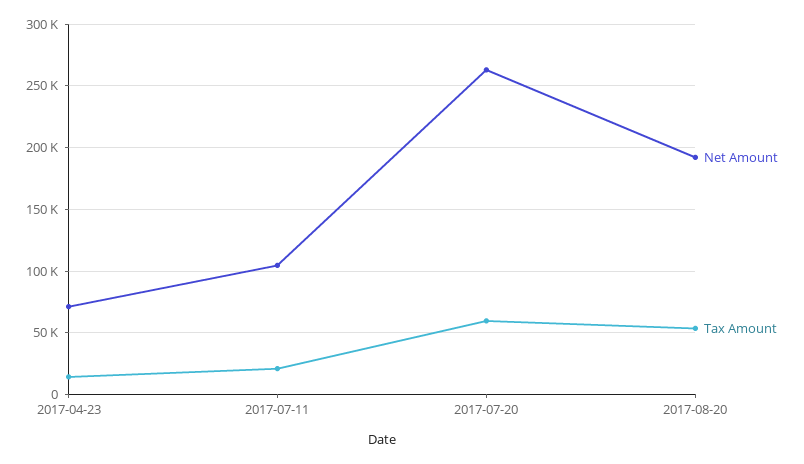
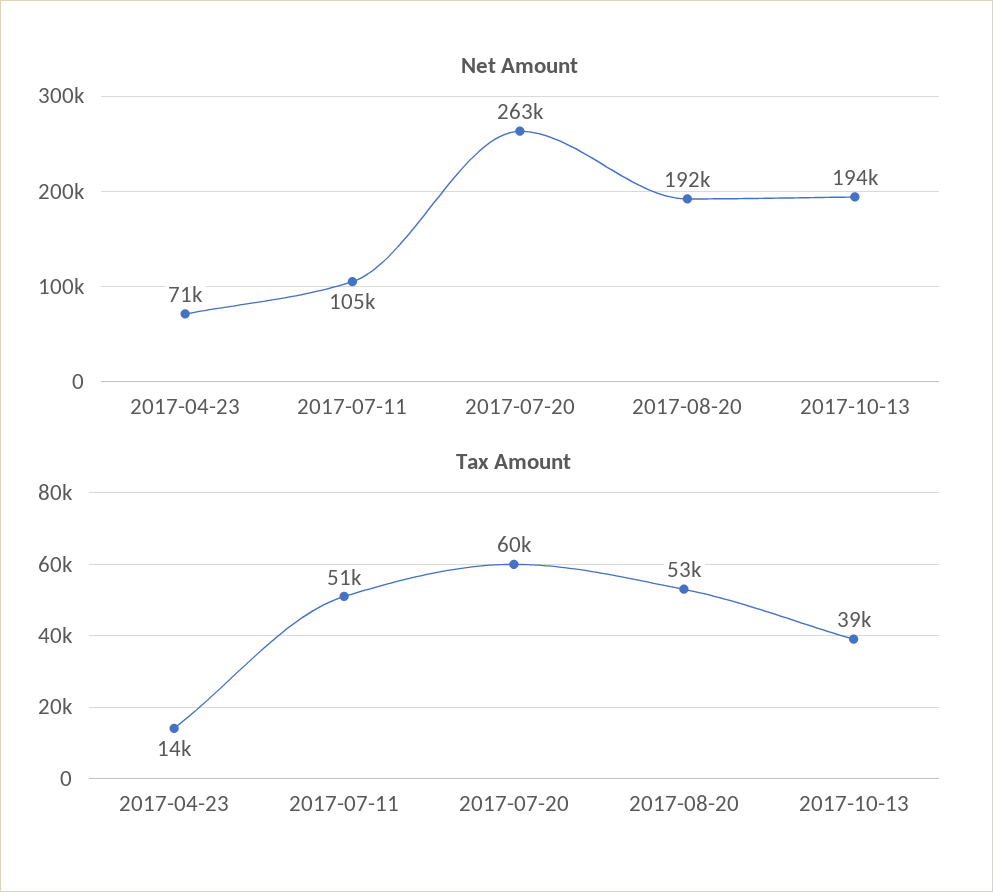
Tax Amount, 2017-07-11: 20000 -> 51000
Net Amount, 2017-10-13: none -> 194000
Tax Amount, 2017-10-13: none -> 39000

